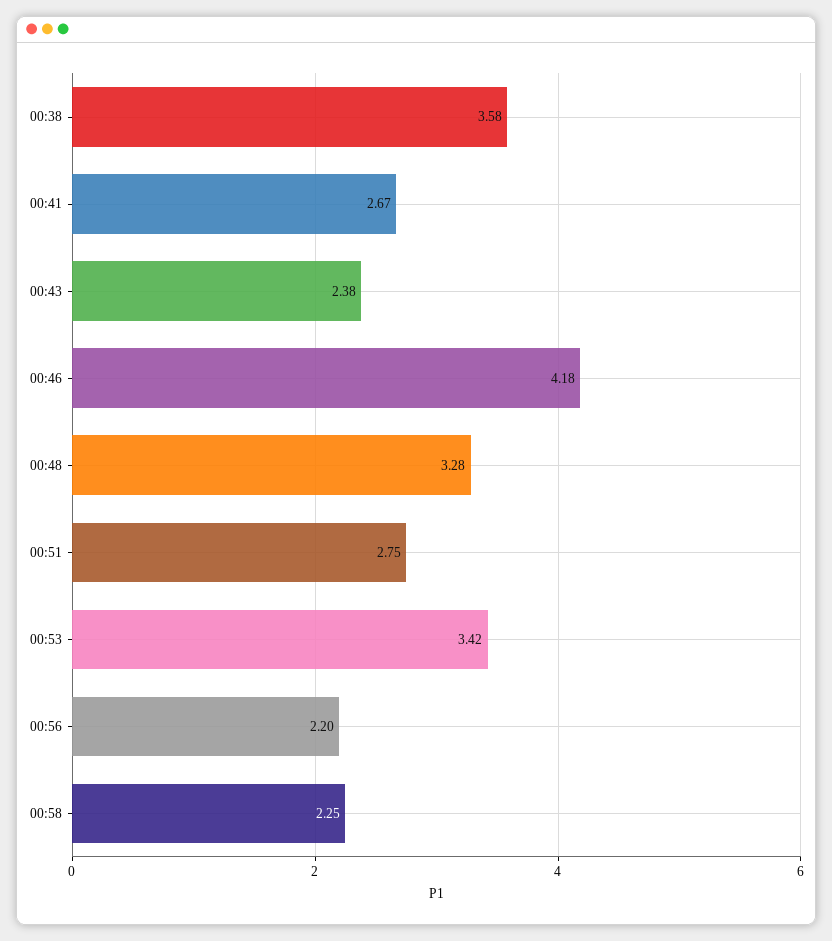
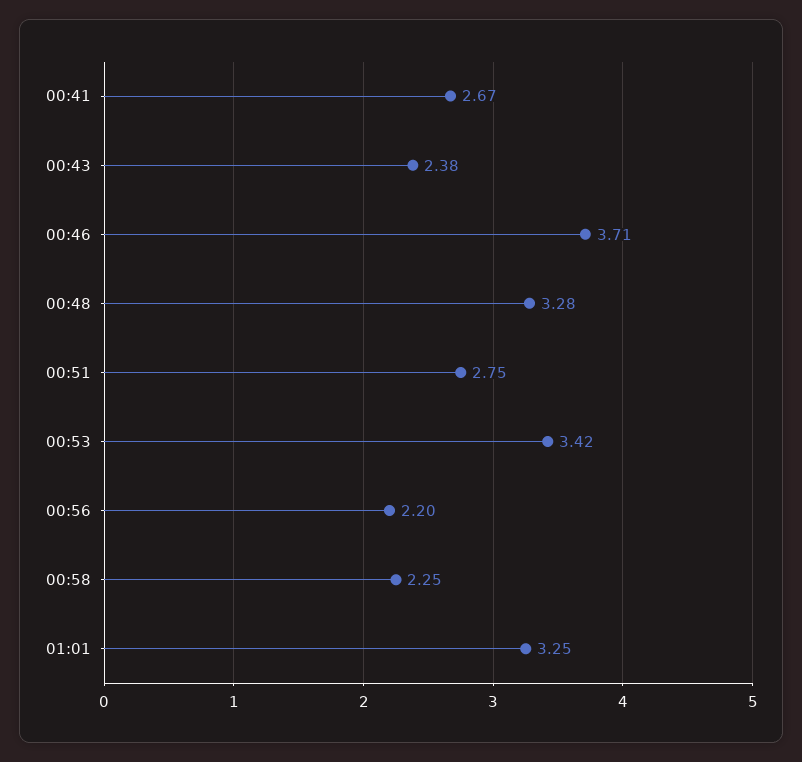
00:38: 3.58 -> none
00:46: 4.18 -> 3.71
01:01: none -> 3.25

